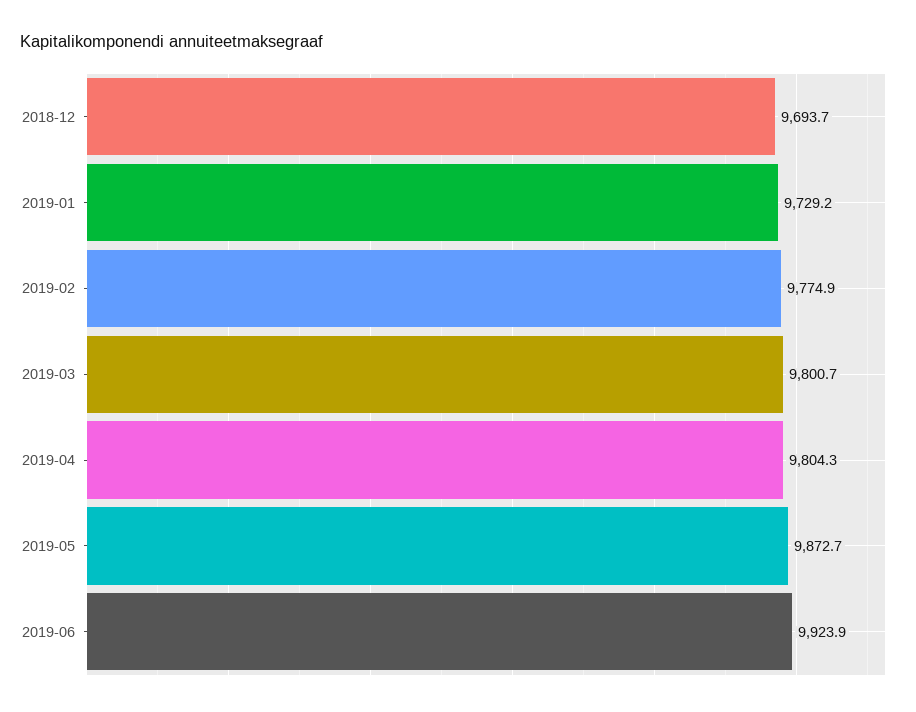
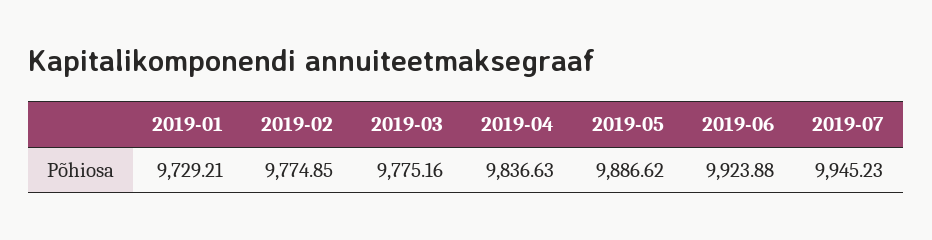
2018-12: 9693.7 -> none
2019-03: 9800.7 -> 9775.16
2019-04: 9804.3 -> 9836.63
2019-05: 9872.7 -> 9886.62
2019-07: none -> 9945.23

